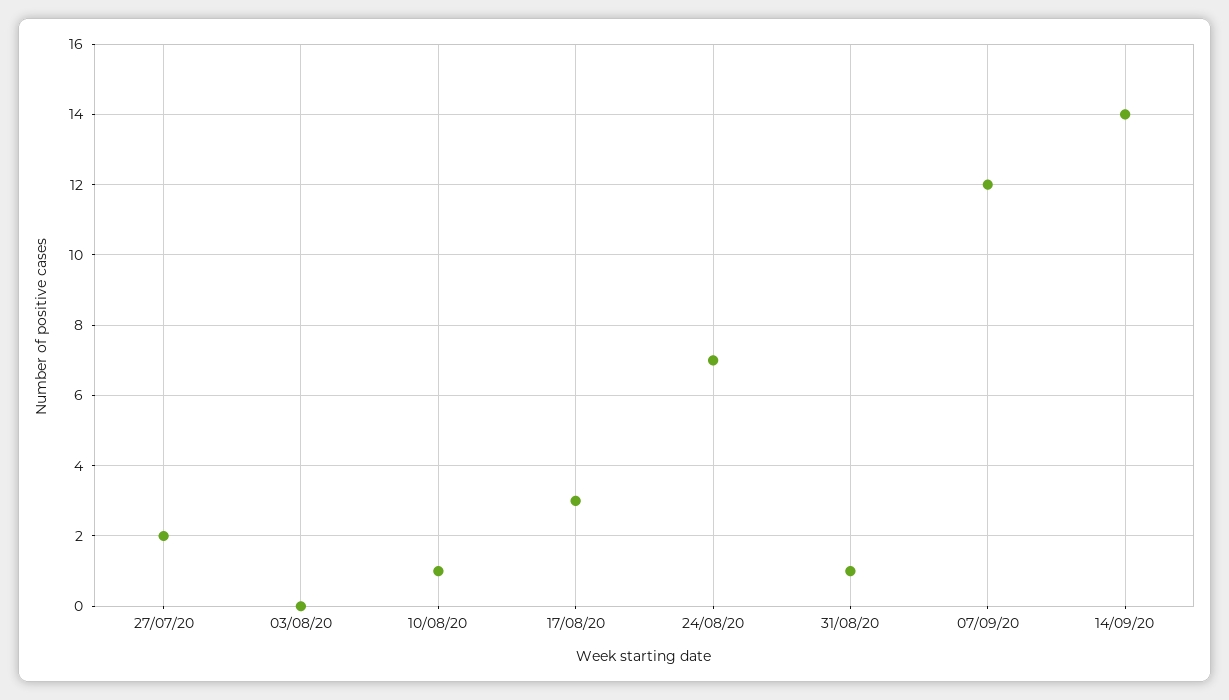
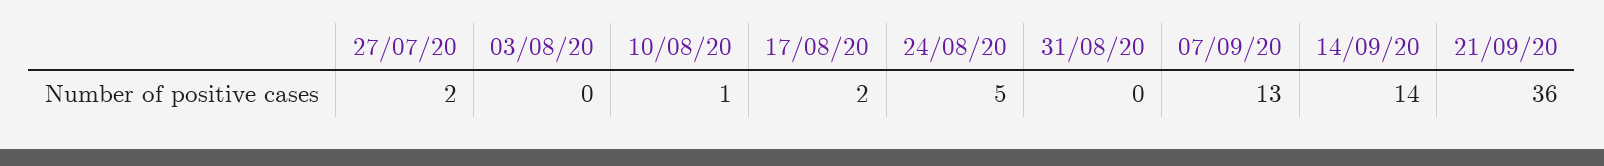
17/08/20: 3 -> 2
24/08/20: 7 -> 5
31/08/20: 1 -> 0
07/09/20: 12 -> 13
21/09/20: none -> 36

